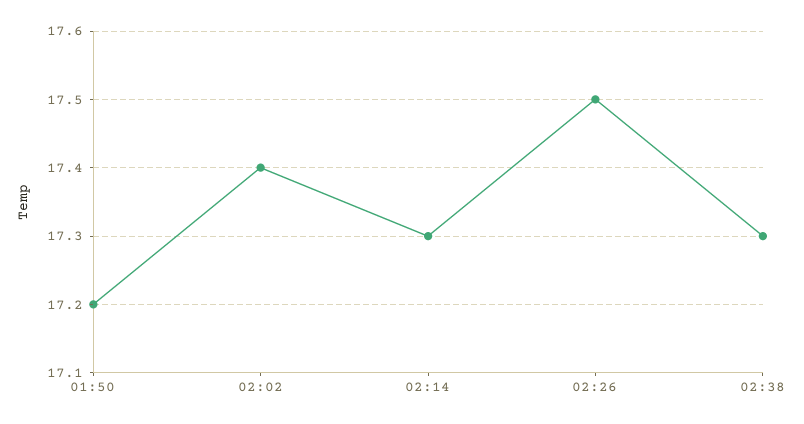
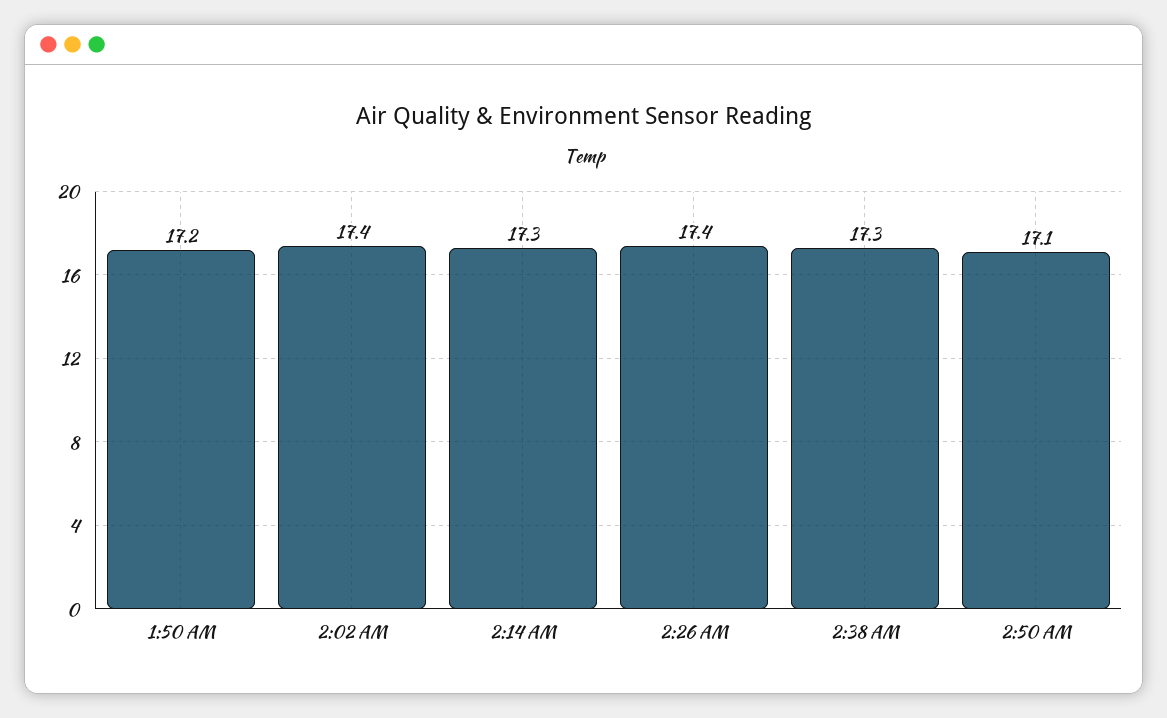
02:26: 17.5 -> 17.4
2:50 AM: none -> 17.1

